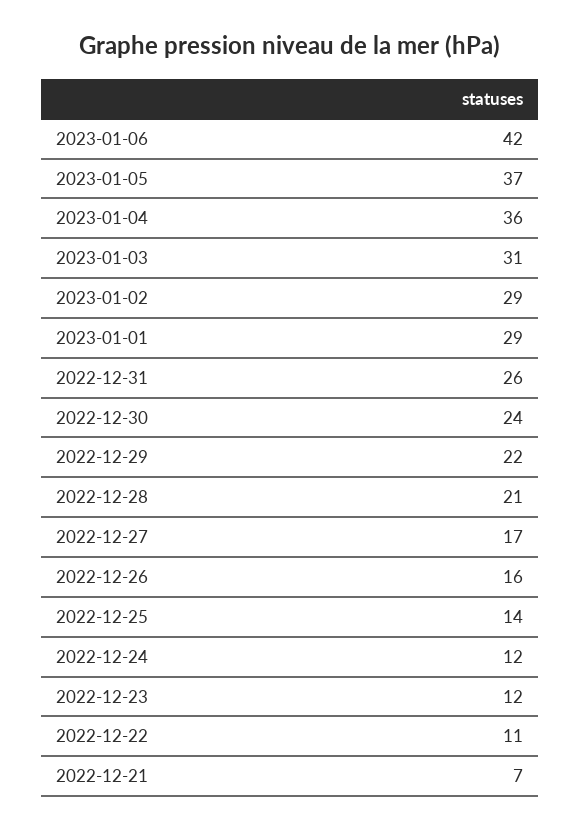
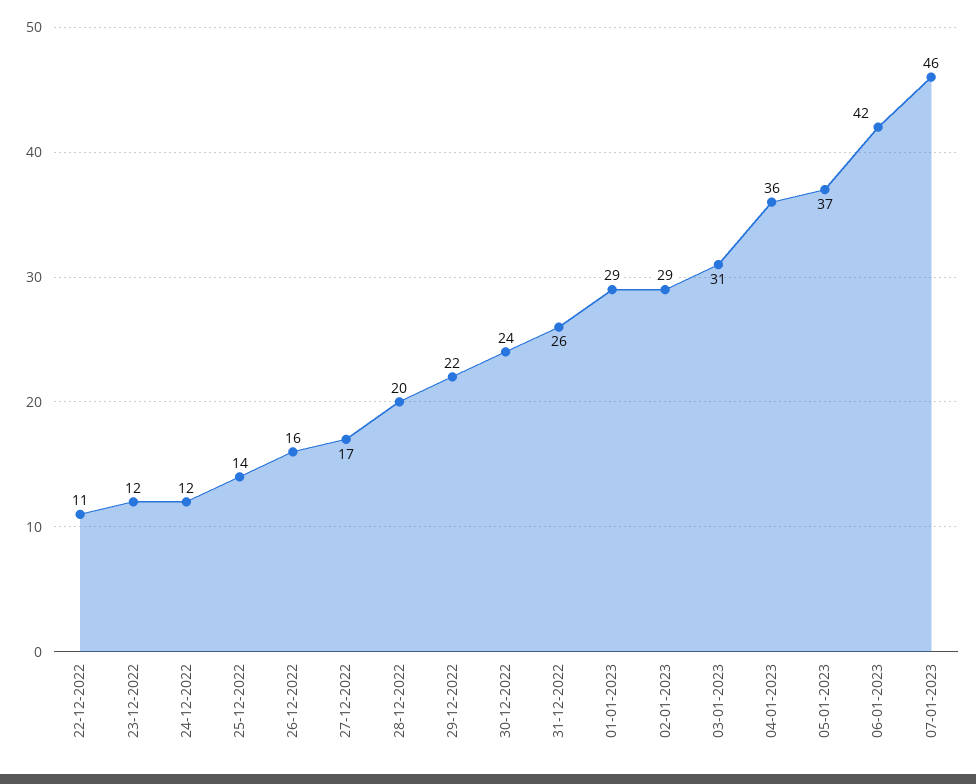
2022-12-28: 21 -> 20
2022-12-21: 7 -> none
07-01-2023: none -> 46

